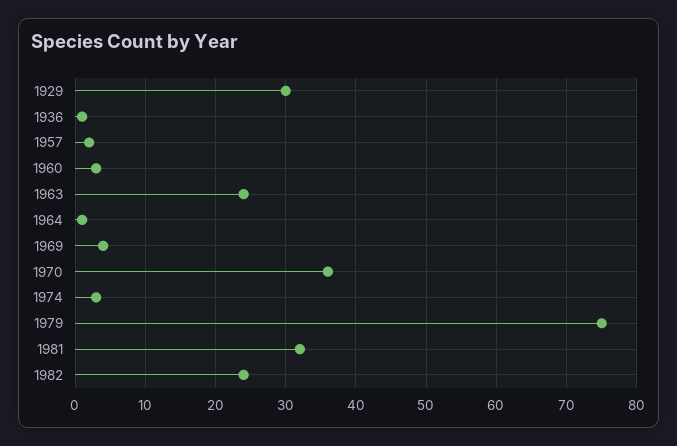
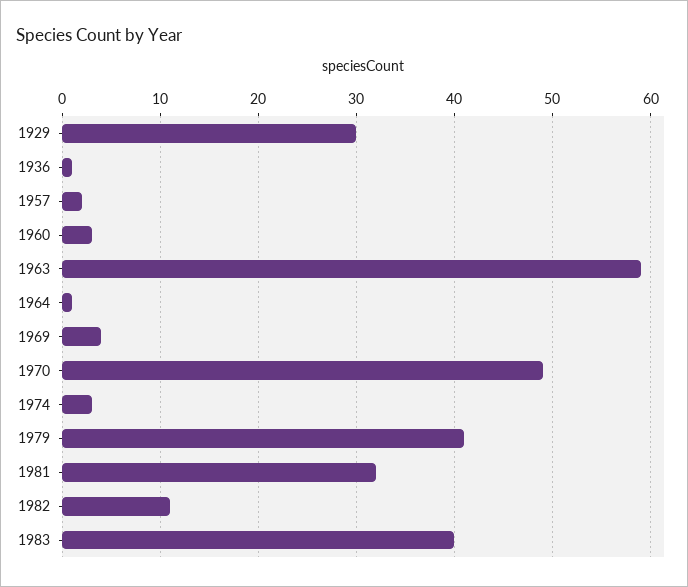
1963: 24 -> 59
1970: 36 -> 49
1979: 75 -> 41
1982: 24 -> 11
1983: none -> 40

